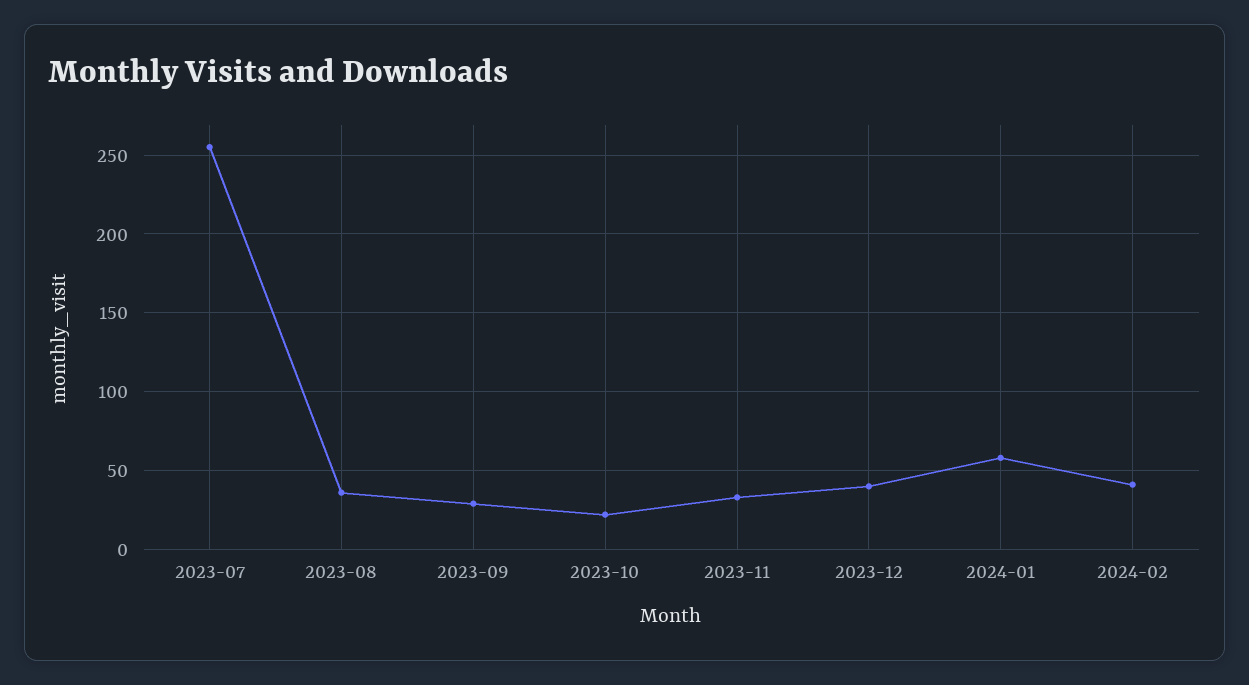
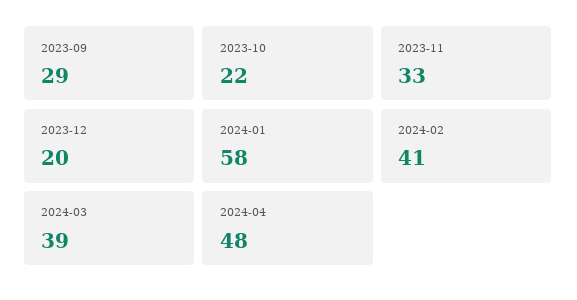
2023-07: 255 -> none
2023-08: 35 -> none
2023-12: 40 -> 20
2024-03: none -> 39
2024-04: none -> 48

